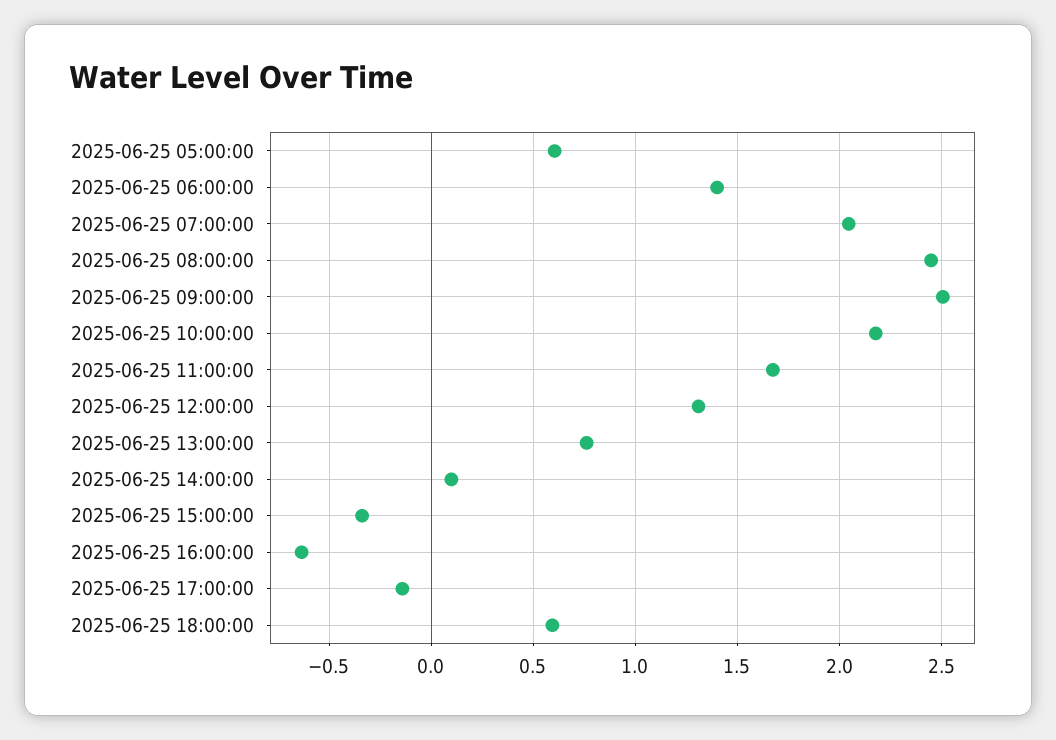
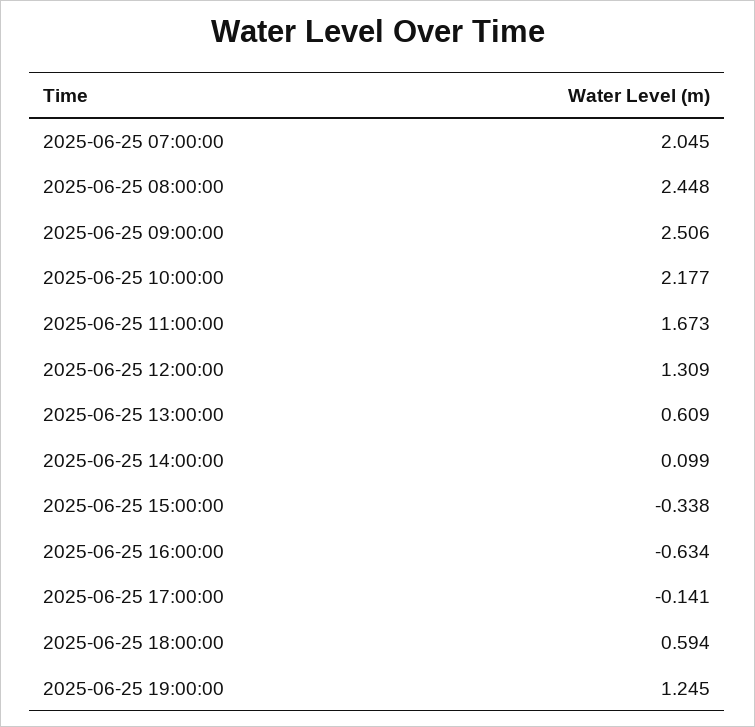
2025-06-25 05:00:00: 0.6 -> none
2025-06-25 06:00:00: 1.4 -> none
2025-06-25 13:00:00: 0.75 -> 0.609
2025-06-25 19:00:00: none -> 1.245

